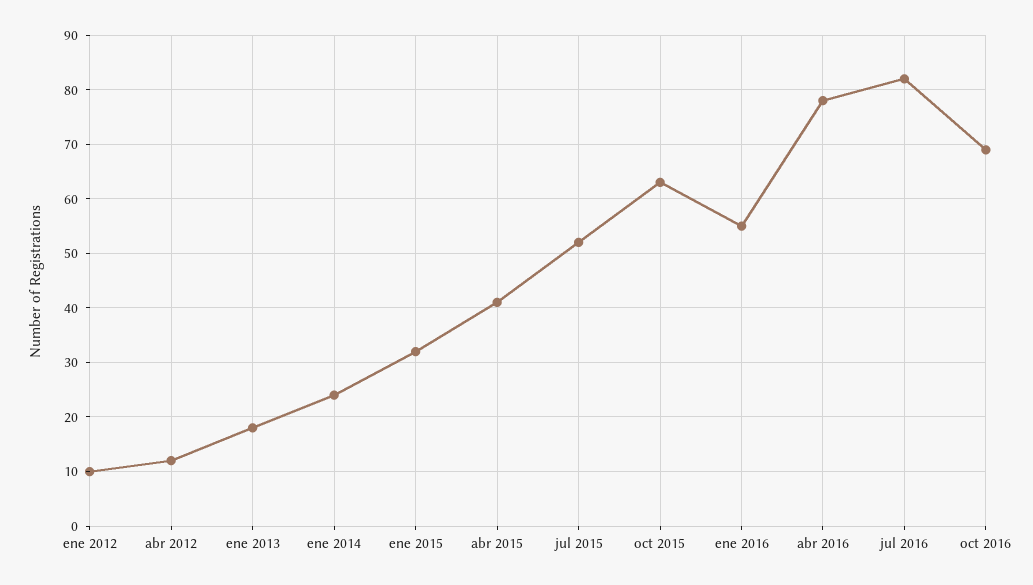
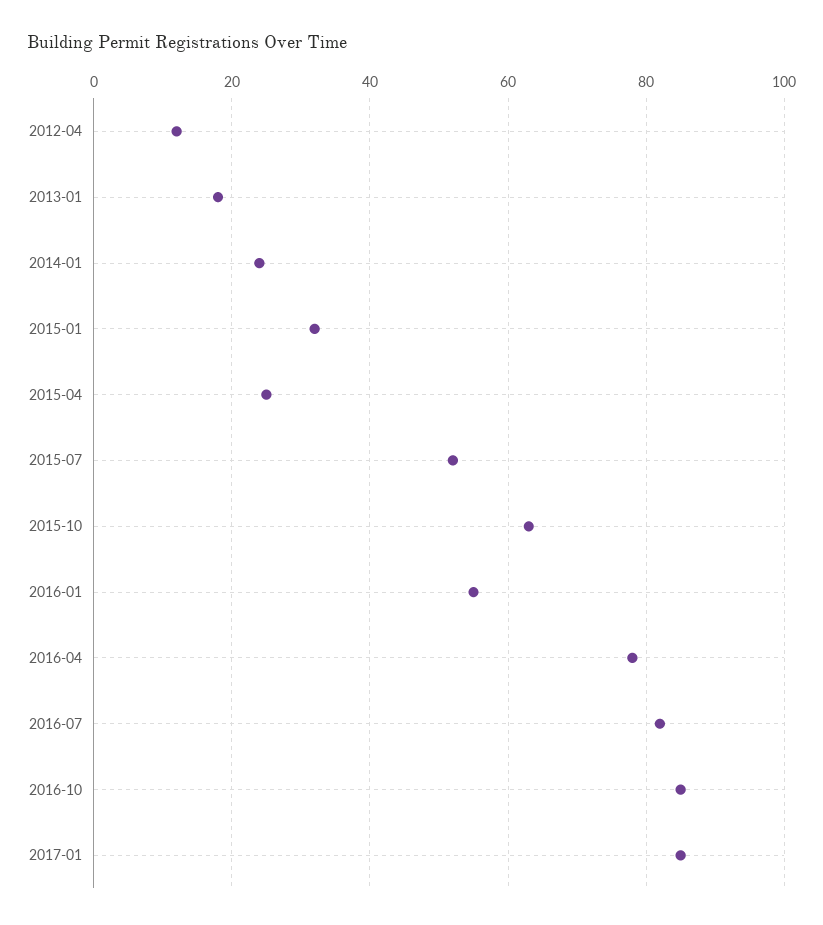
ene 2012: 10 -> none
abr 2015: 40 -> 25
oct 2016: 70 -> 85
2017-01: none -> 85

